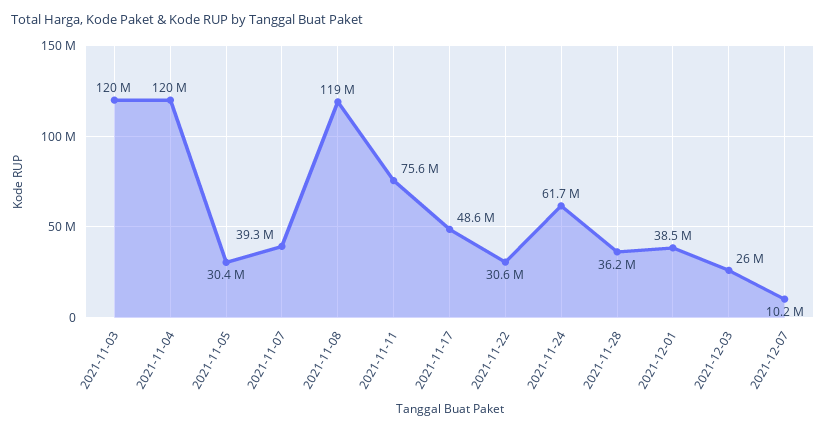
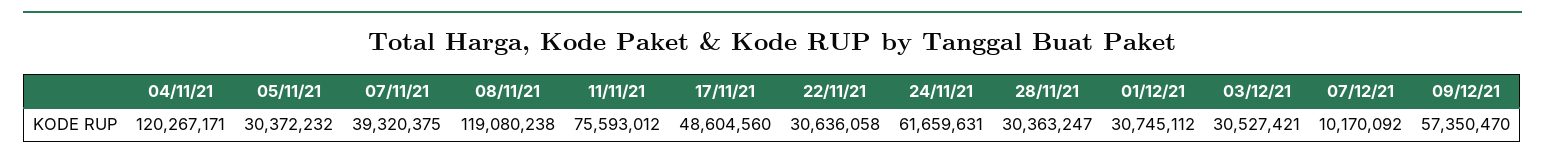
2021-11-03: 120000000 -> none
2021-11-28: 36200000 -> 30363247
2021-12-01: 38500000 -> 30745112
2021-12-03: 26000000 -> 30527421
09/12/21: none -> 57350470

